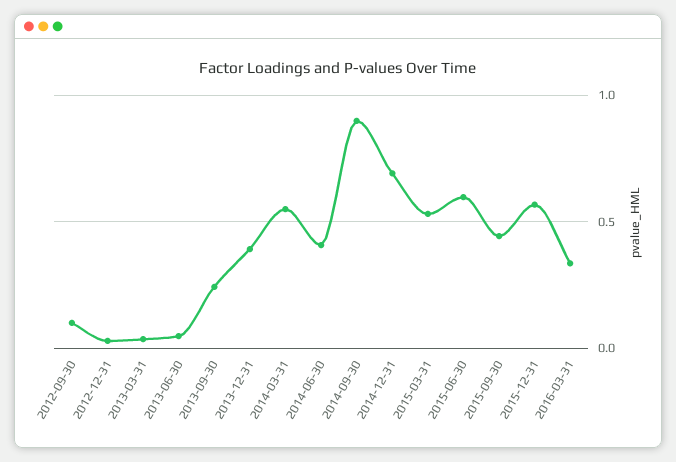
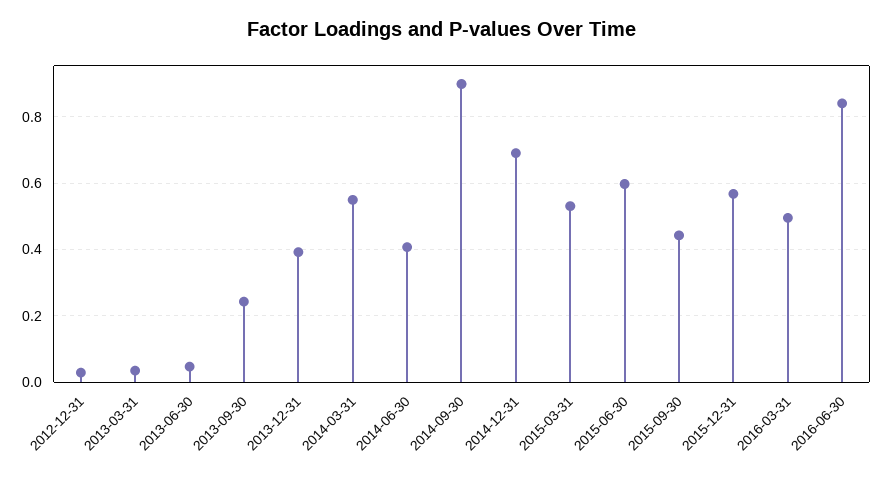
2012-09-30: 0.1 -> none
2016-03-31: 0.35 -> 0.5
2016-06-30: none -> 0.84

